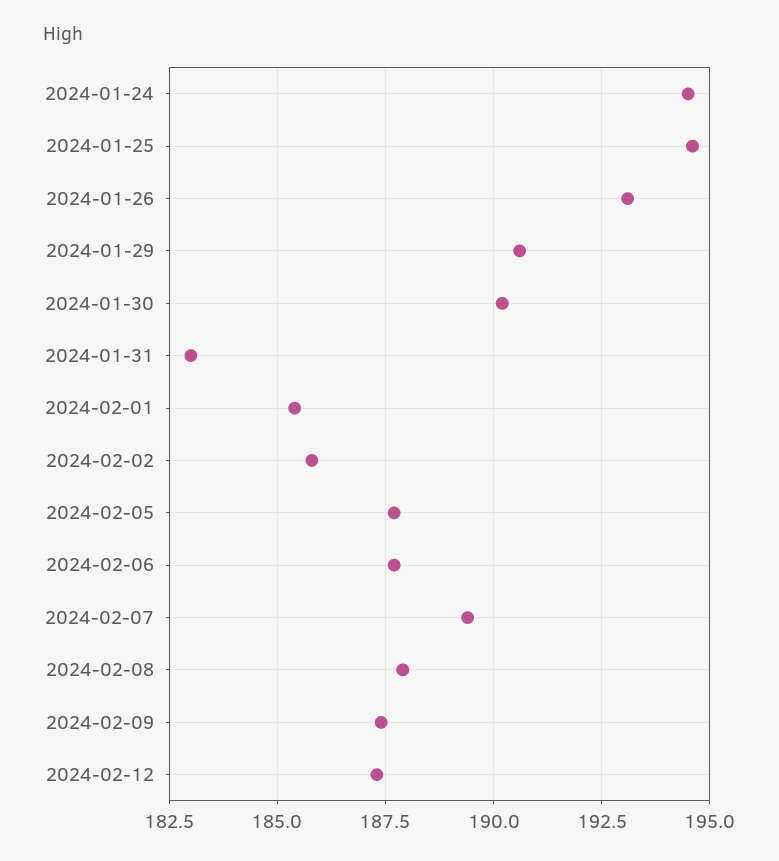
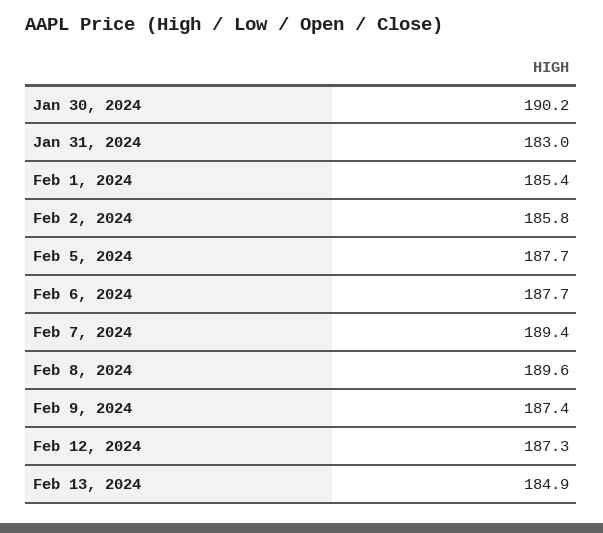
2024-01-24: 194.5 -> none
2024-01-25: 194.5 -> none
2024-01-26: 193 -> none
2024-01-29: 190.5 -> none
2024-02-08: 188 -> 189.6
Feb 13, 2024: none -> 184.9

